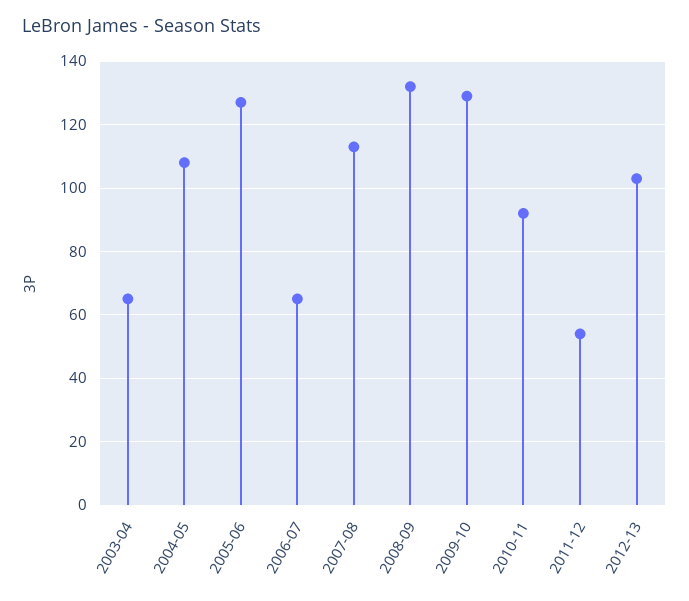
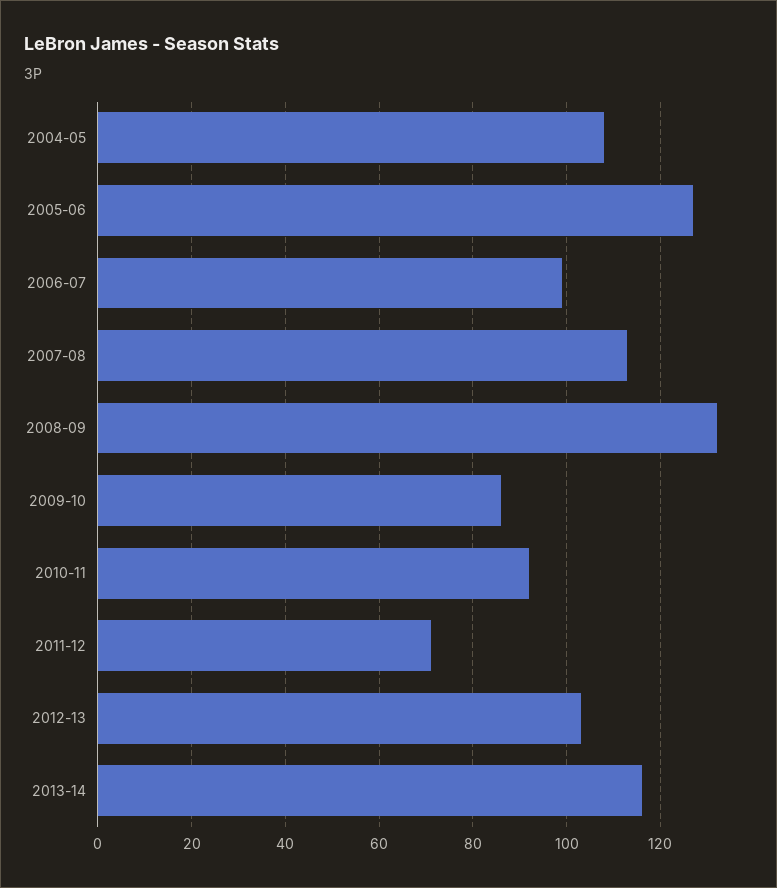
2003-04: 65 -> none
2006-07: 65 -> 100
2009-10: 130 -> 85
2011-12: 55 -> 70
2013-14: none -> 115

